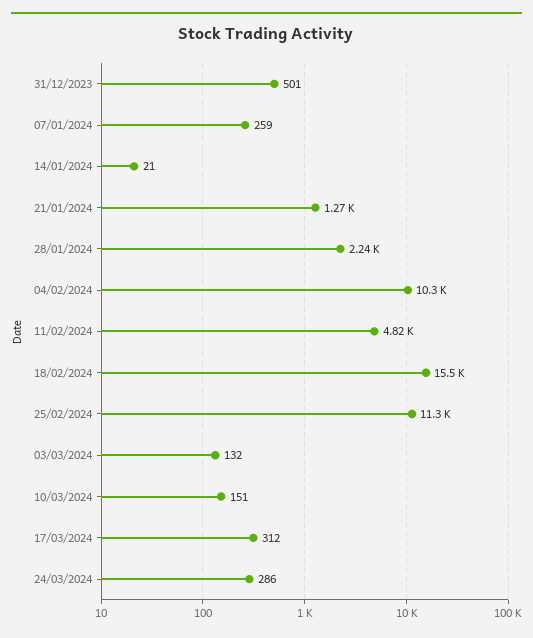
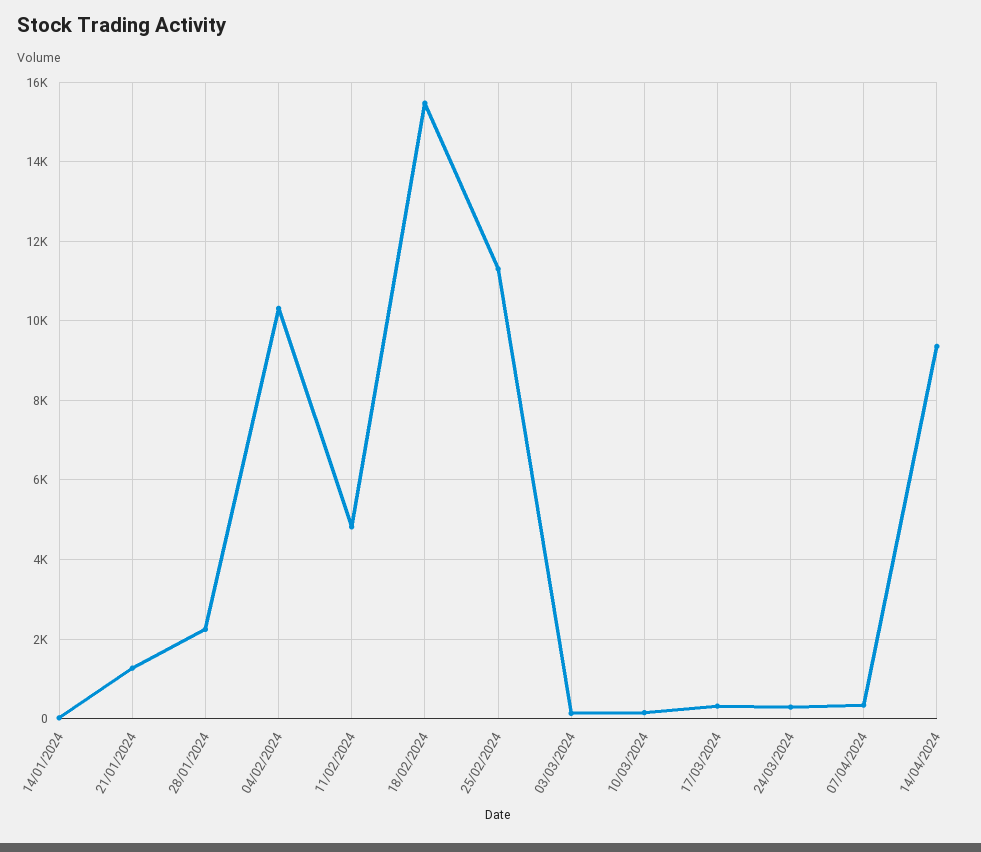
31/12/2023: 501 -> none
07/01/2024: 259 -> none
07/04/2024: none -> 400
14/04/2024: none -> 9400

